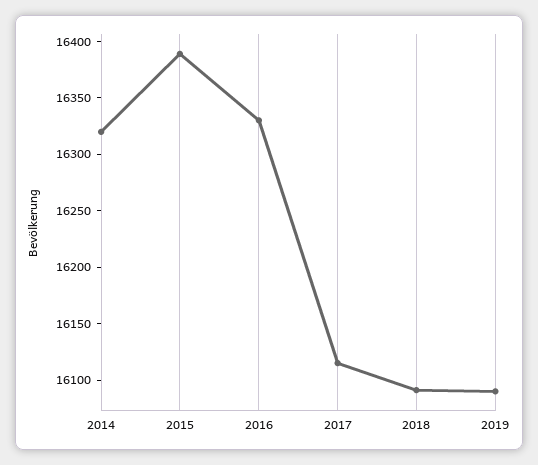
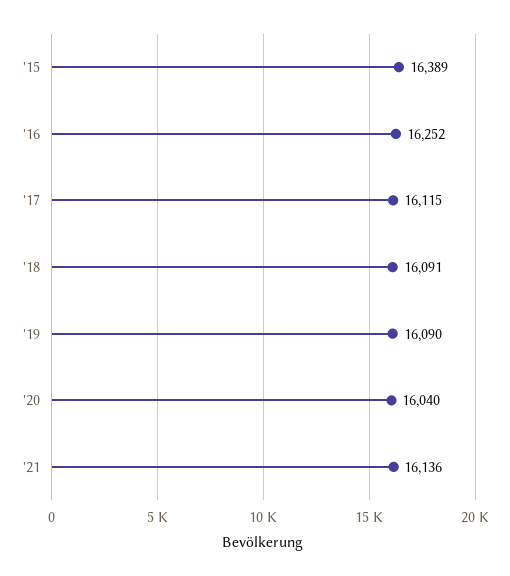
2014: 16320 -> none
2016: 16330 -> 16252
'20: none -> 16040
'21: none -> 16136

